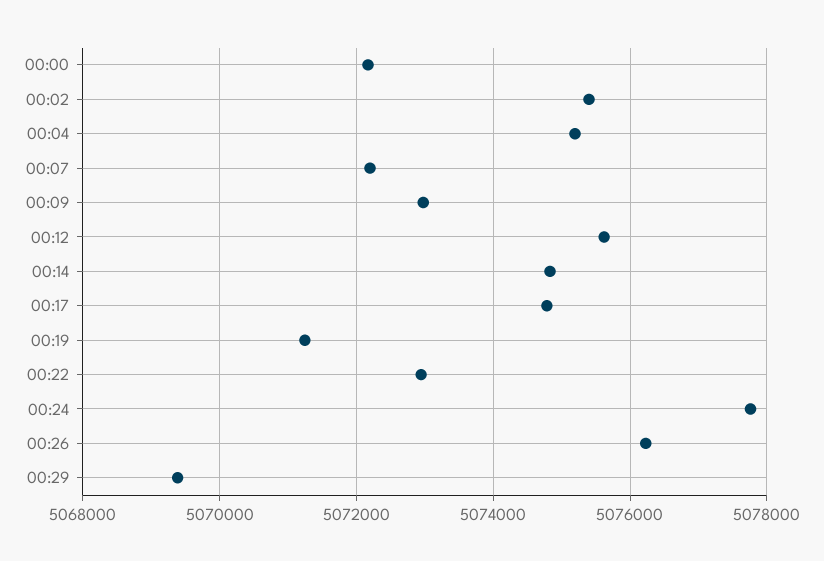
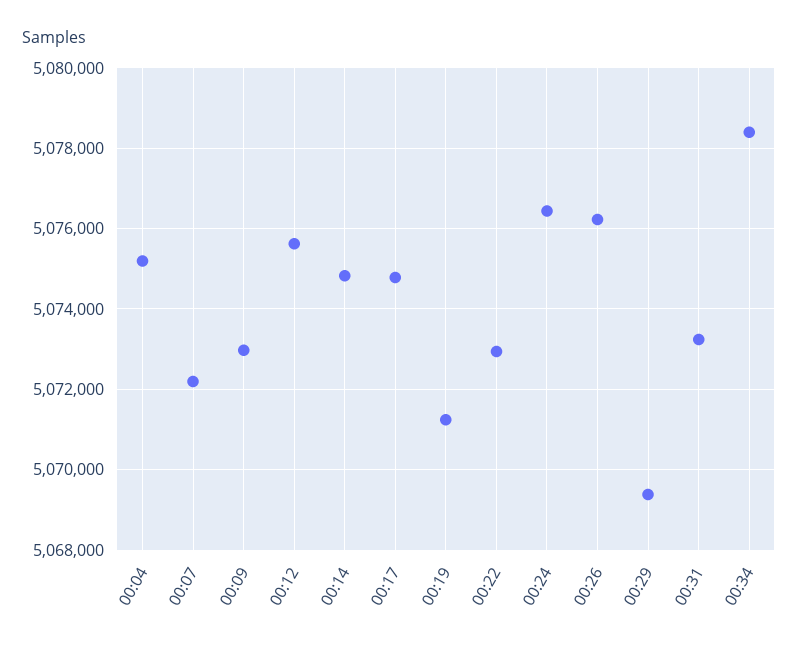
00:00: 5072200 -> none
00:02: 5075400 -> none
00:24: 5077800 -> 5076400
00:31: none -> 5073200
00:34: none -> 5078400

